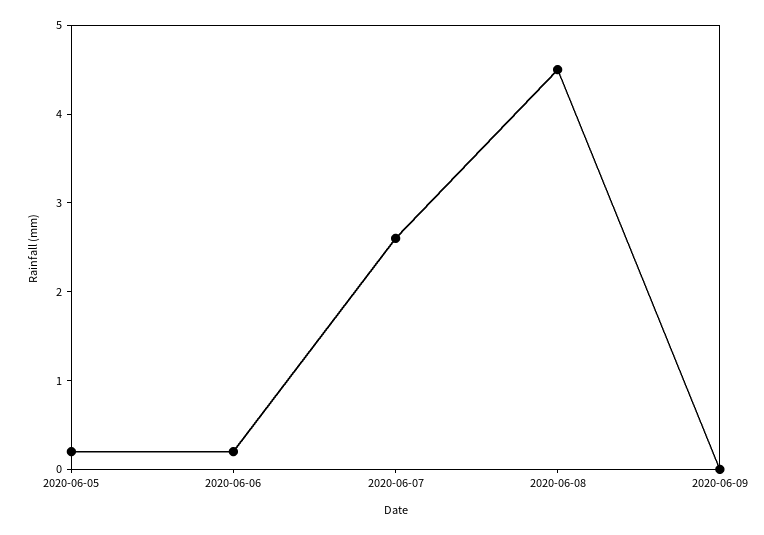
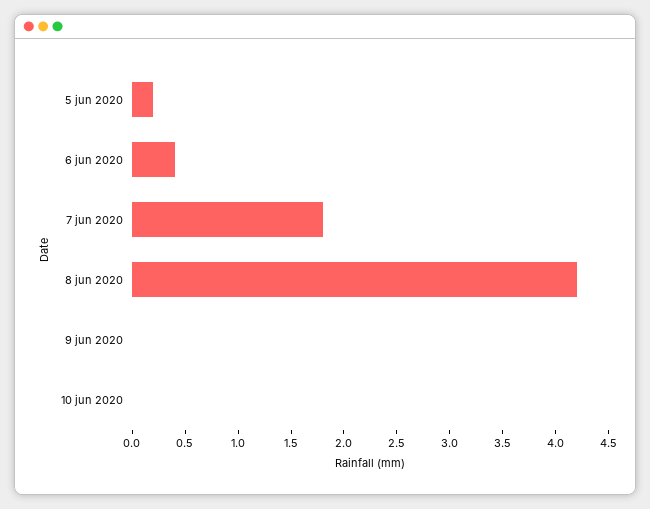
2020-06-06: 0.2 -> 0.4
2020-06-07: 2.6 -> 1.8
2020-06-08: 4.5 -> 4.2
10 jun 2020: none -> 0

